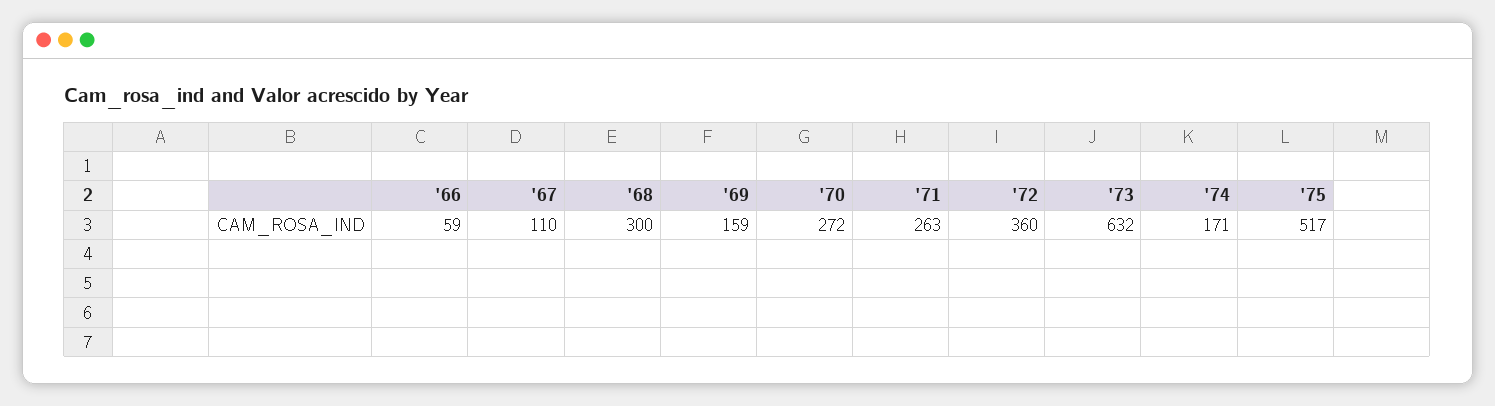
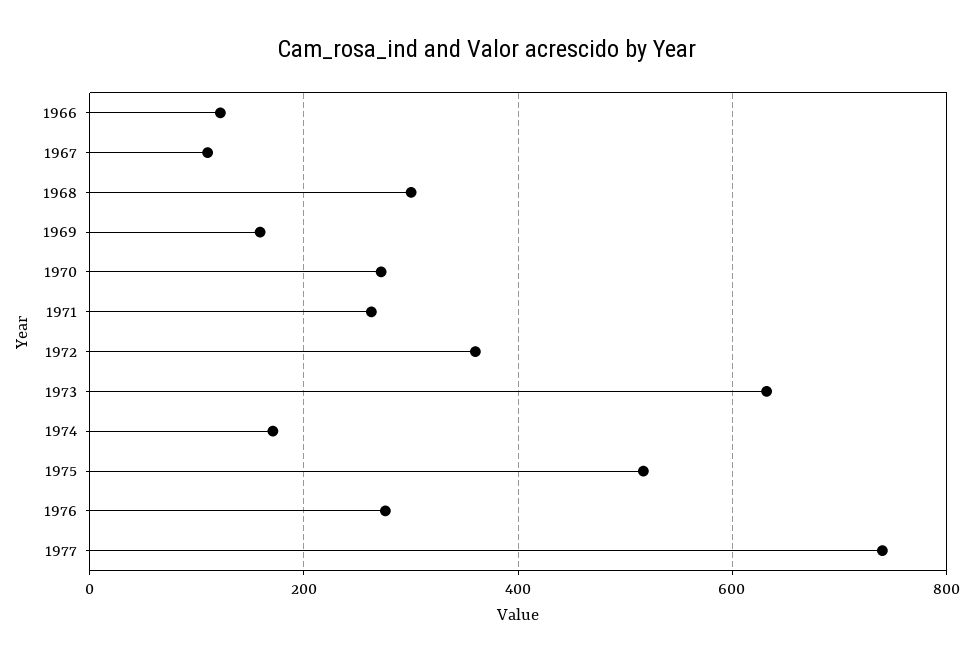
'66: 59 -> 120
1976: none -> 280
1977: none -> 740

